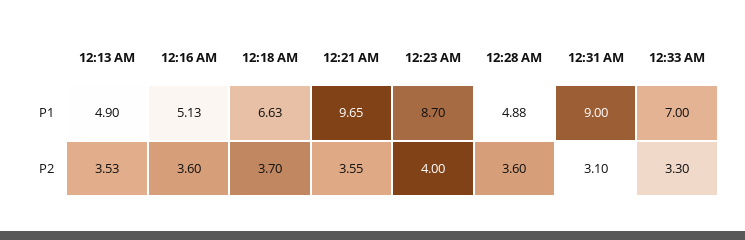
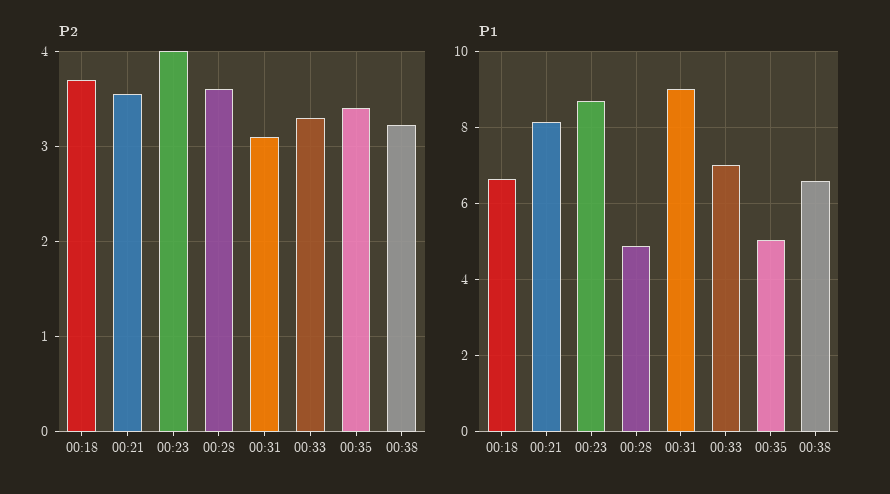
P1, 12:13 AM: 4.9 -> none
P1, 12:16 AM: 5.13 -> none
P1, 12:21 AM: 9.65 -> 8.2
P2, 12:13 AM: 3.53 -> none
P2, 12:16 AM: 3.6 -> none
P2, 00:35: none -> 3.4
P2, 00:38: none -> 3.2
P1, 00:35: none -> 5
P1, 00:38: none -> 6.6

